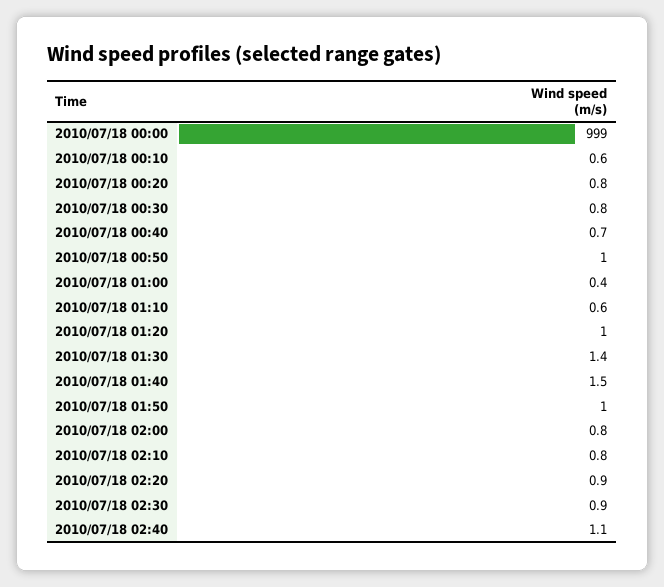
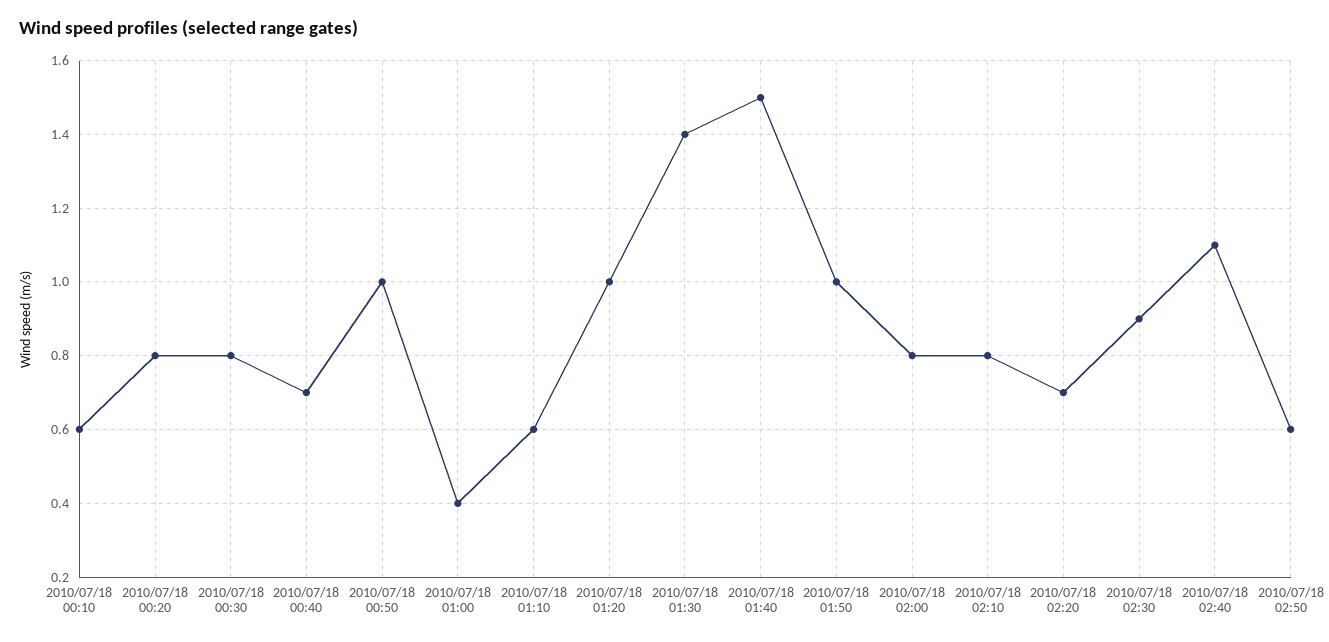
2010/07/18 00:00: 999 -> none
2010/07/18 02:20: 0.9 -> 0.7
2010/07/18 02:50: none -> 0.6

